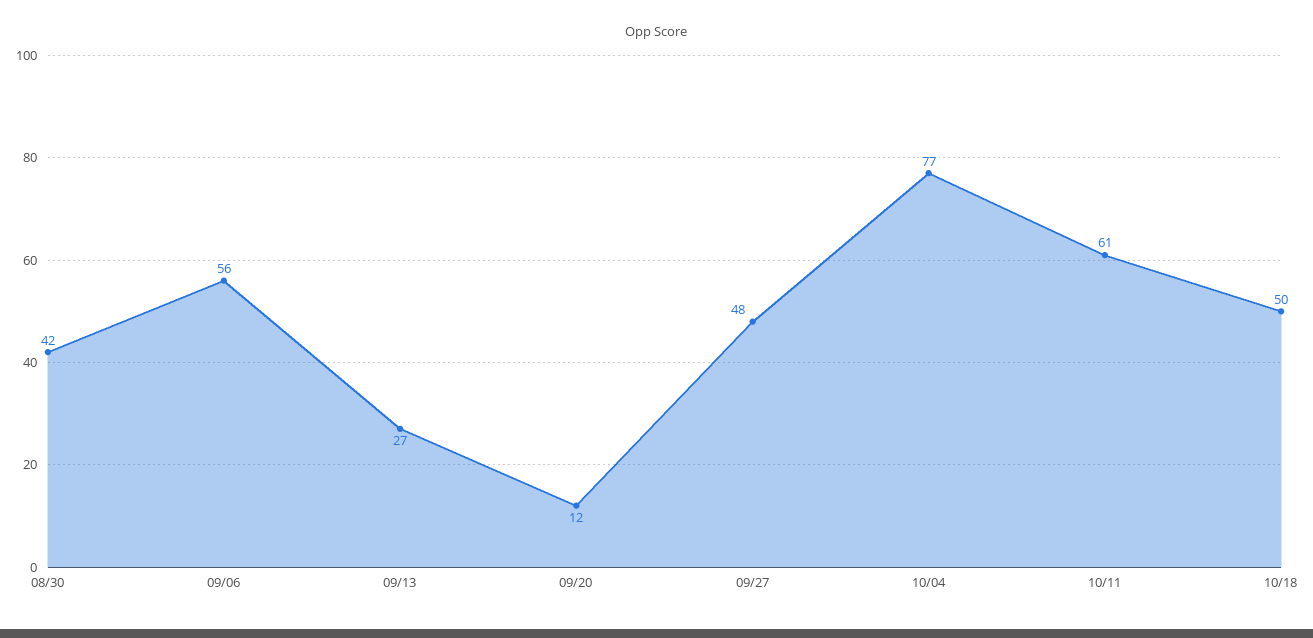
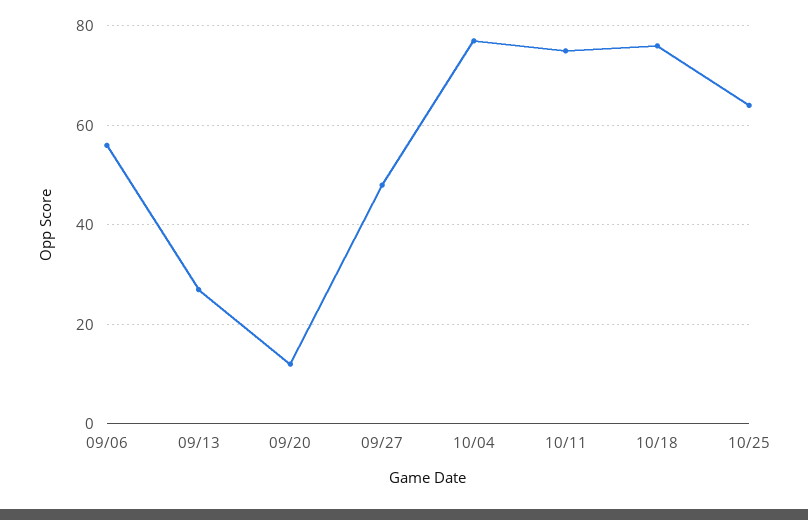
08/30: 42 -> none
10/11: 61 -> 75
10/18: 50 -> 75
10/25: none -> 65

